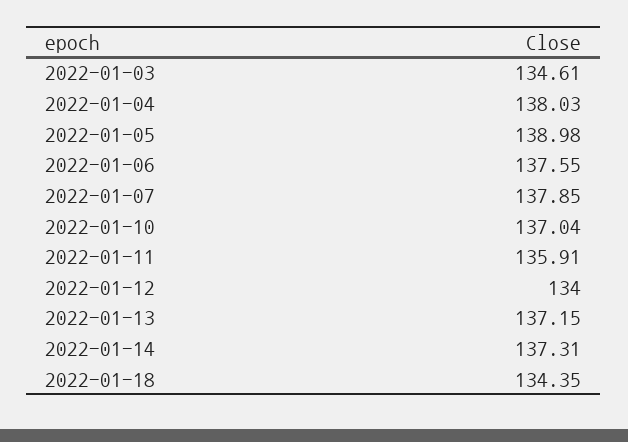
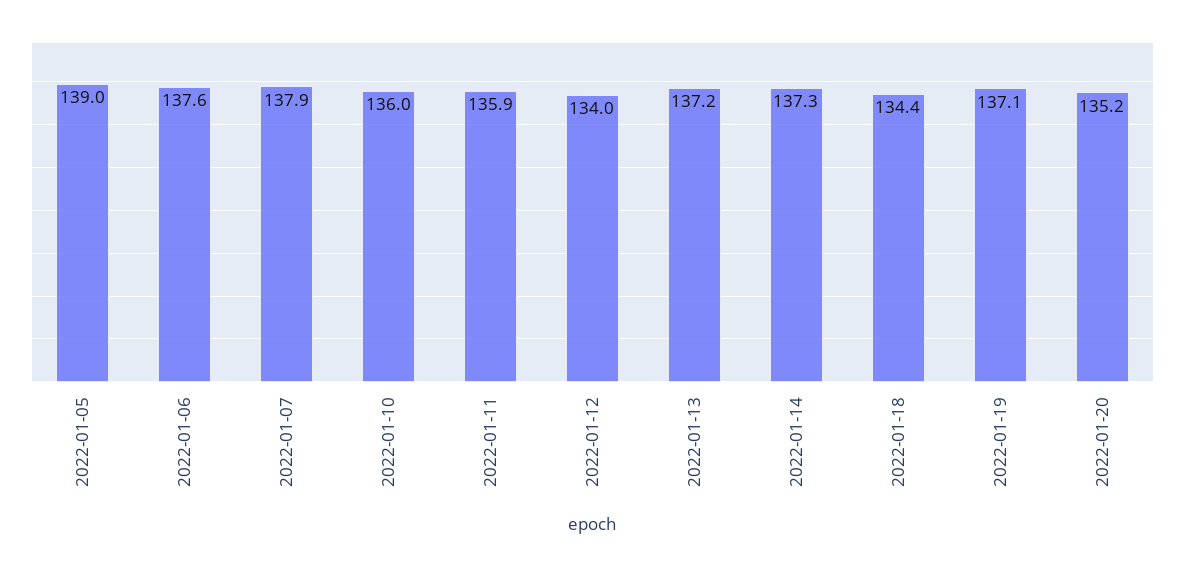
2022-01-03: 134.61 -> none
2022-01-04: 138.03 -> none
2022-01-10: 137.04 -> 136
2022-01-19: none -> 137.1
2022-01-20: none -> 135.2

